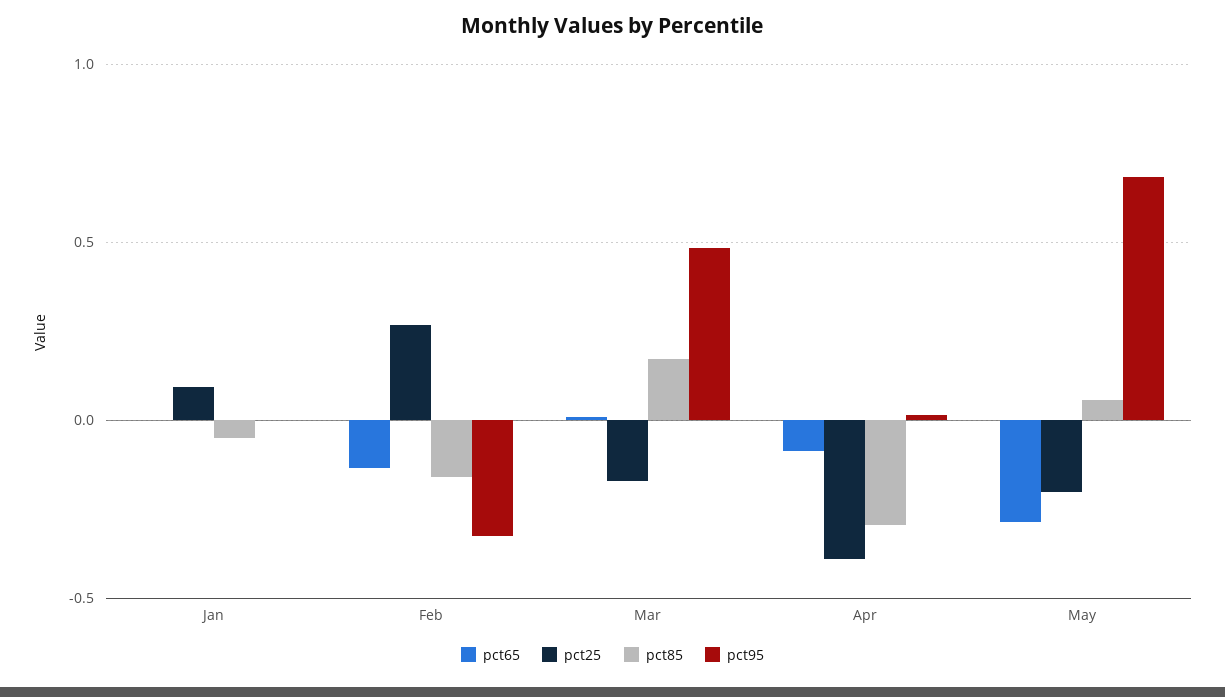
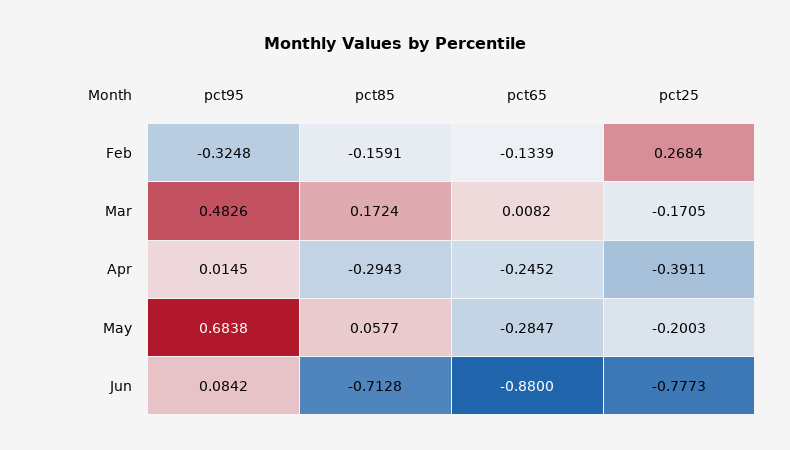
pct65, Jan: 0 -> none
pct25, Jan: 0.1 -> none
pct85, Jan: -0.05 -> none
pct95, Jan: 0 -> none
pct65, Apr: -0.1 -> -0.2452
pct95, Jun: none -> 0.0842
pct85, Jun: none -> -0.7128
pct65, Jun: none -> -0.88
pct25, Jun: none -> -0.7773

